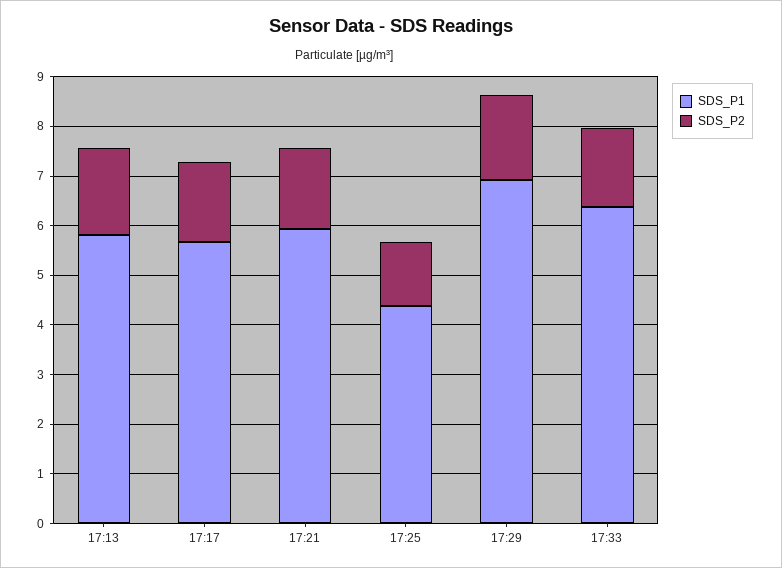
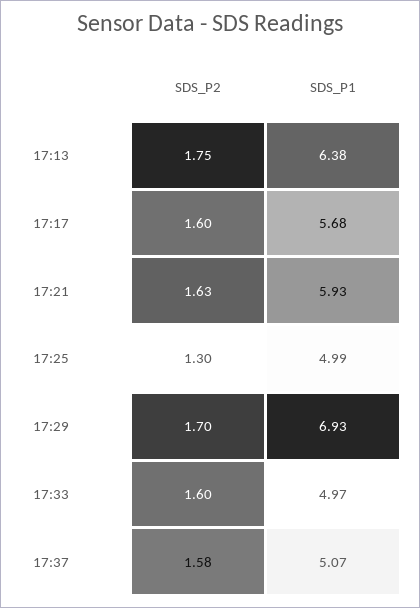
SDS_P1, 17:13: 5.8 -> 6.38
SDS_P1, 17:25: 4.4 -> 4.99
SDS_P1, 17:33: 6.4 -> 4.97
SDS_P2, 17:37: none -> 1.58
SDS_P1, 17:37: none -> 5.07

